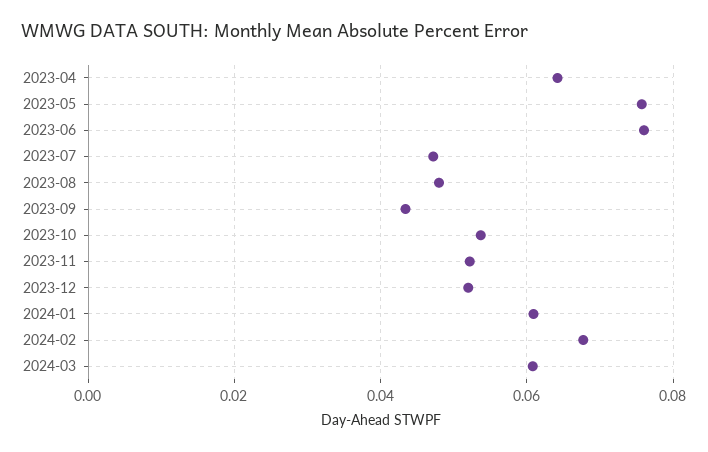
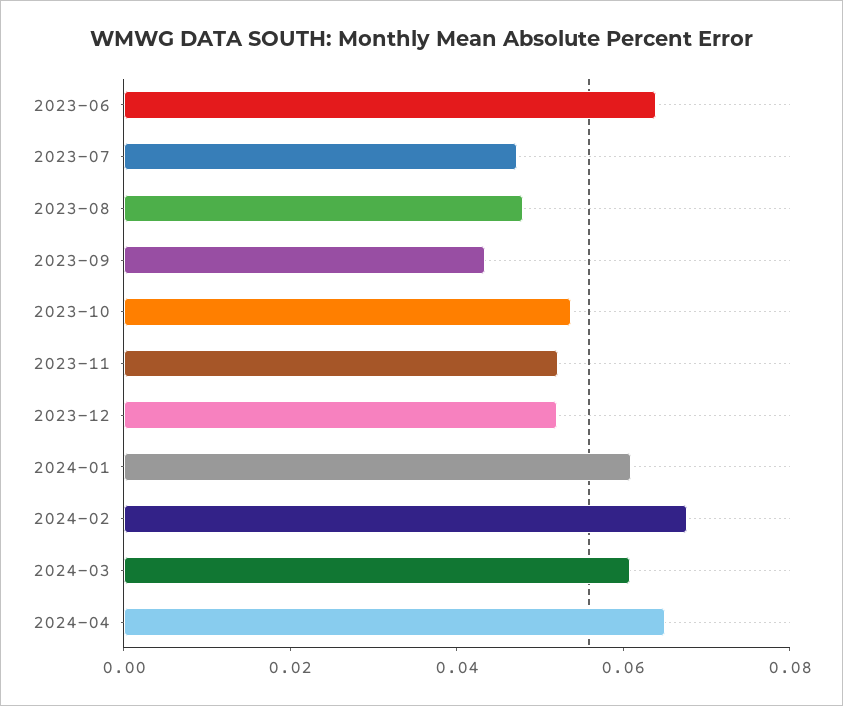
2023-04: 0.064 -> none
2023-05: 0.076 -> none
2023-06: 0.076 -> 0.065
2024-04: none -> 0.065

